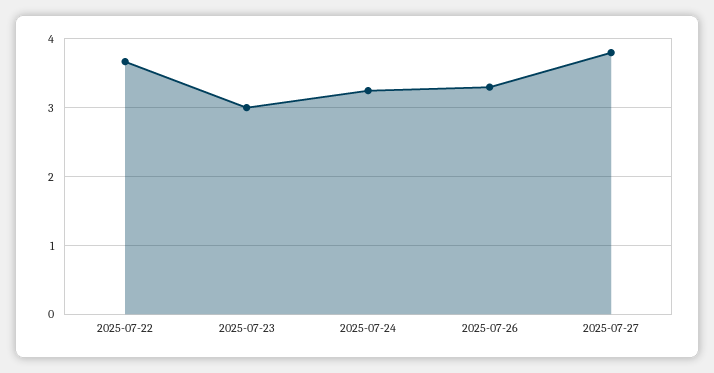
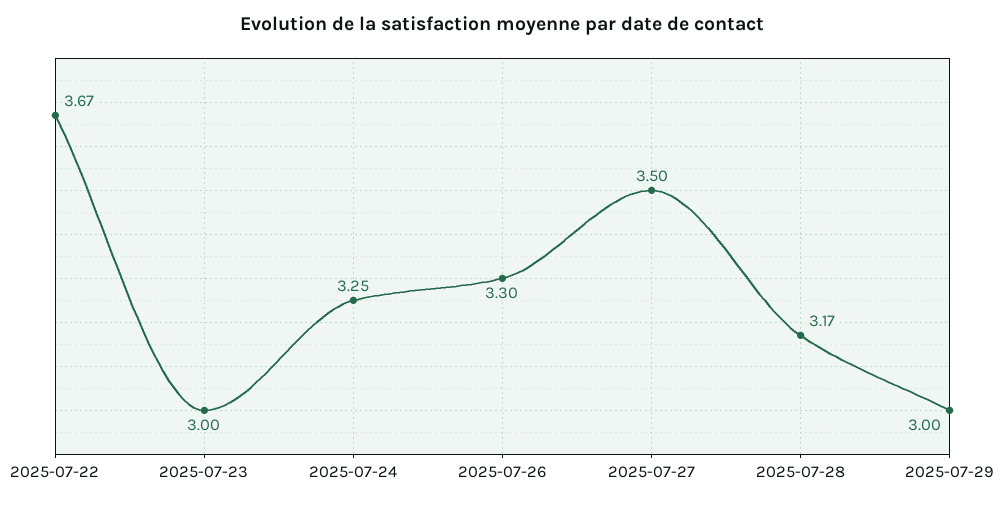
2025-07-27: 3.8 -> 3.5
2025-07-28: none -> 3.17
2025-07-29: none -> 3

